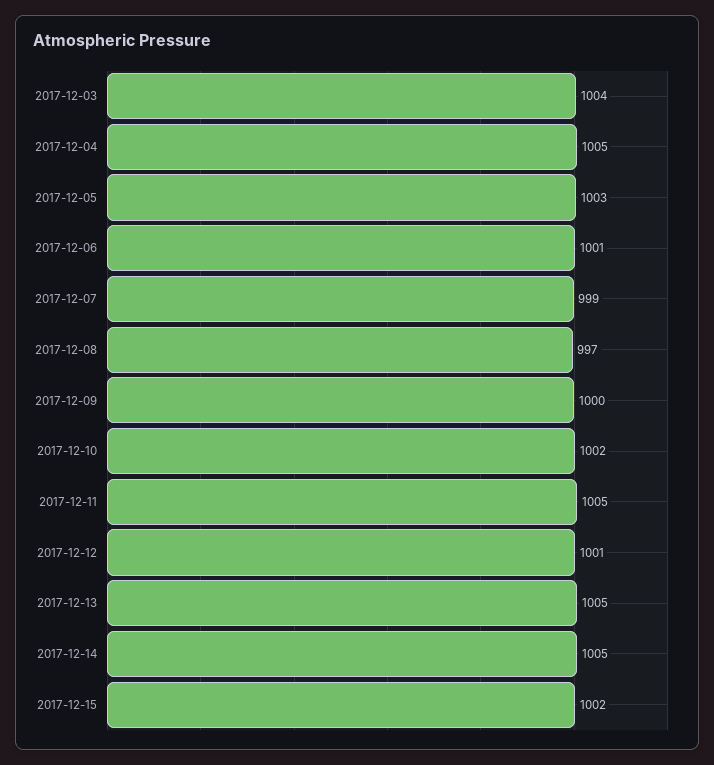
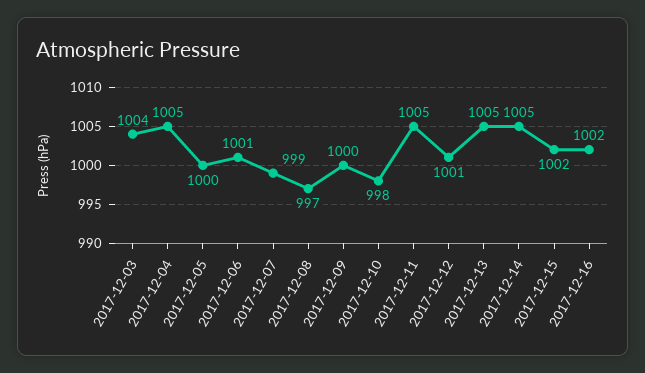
2017-12-05: 1003 -> 1000
2017-12-10: 1002 -> 998
2017-12-16: none -> 1002

